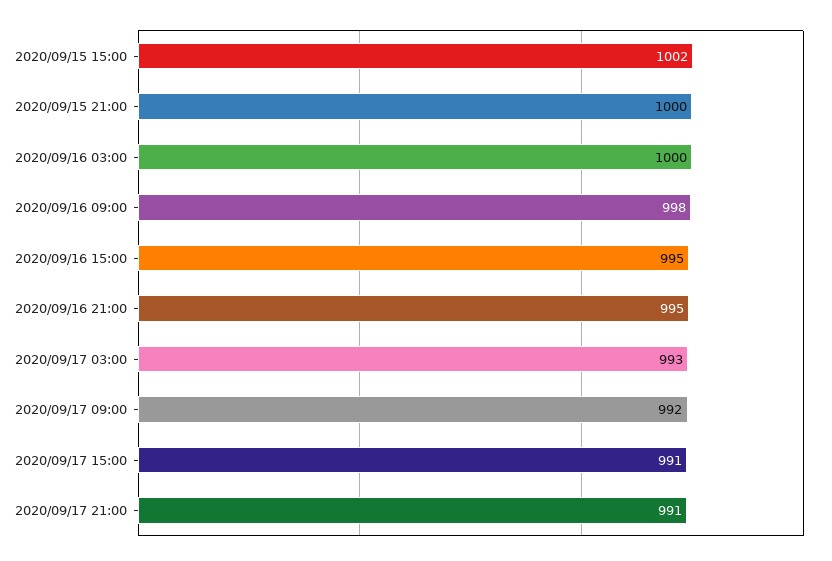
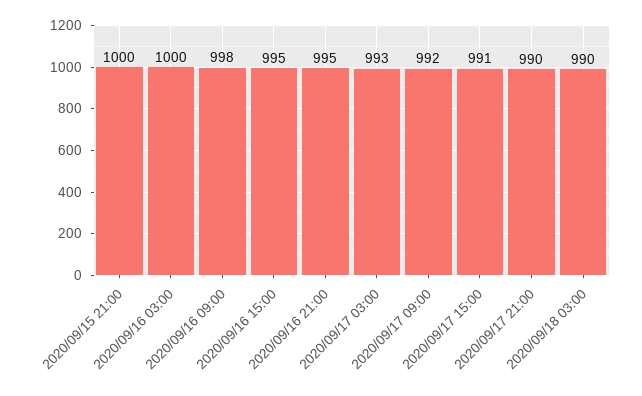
2020/09/15 15:00: 1002 -> none
2020/09/17 21:00: 991 -> 990
2020/09/18 03:00: none -> 990

